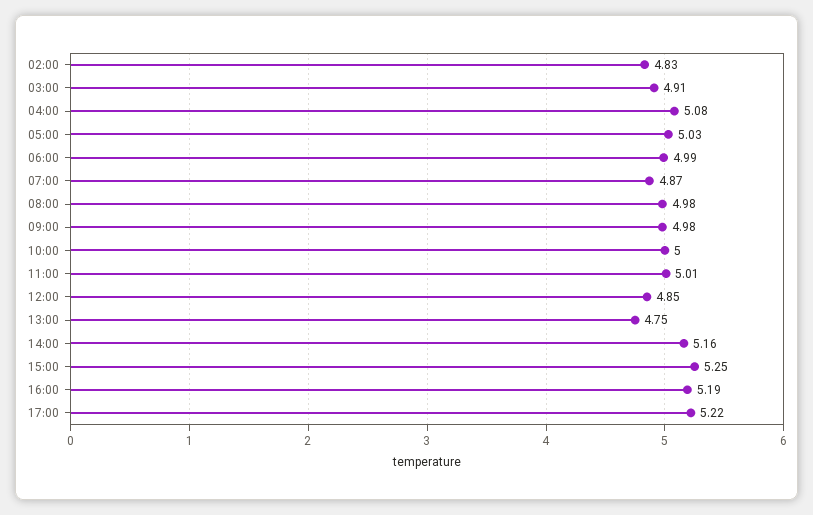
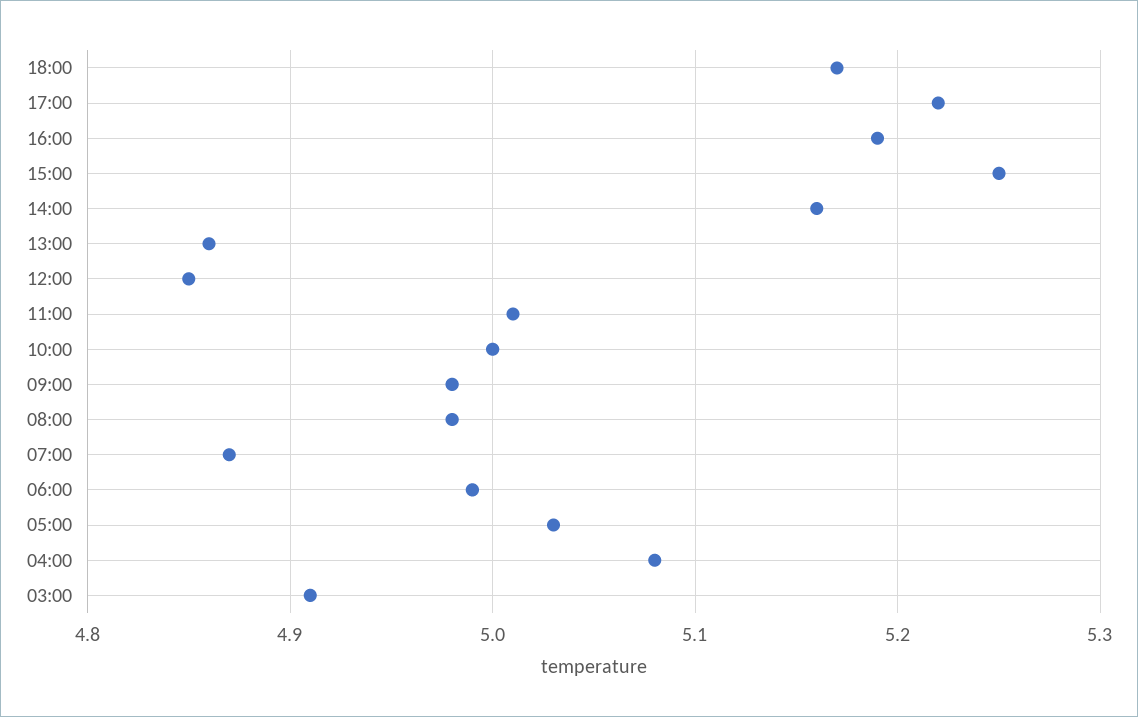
02:00: 4.83 -> none
13:00: 4.75 -> 4.86
18:00: none -> 5.17

